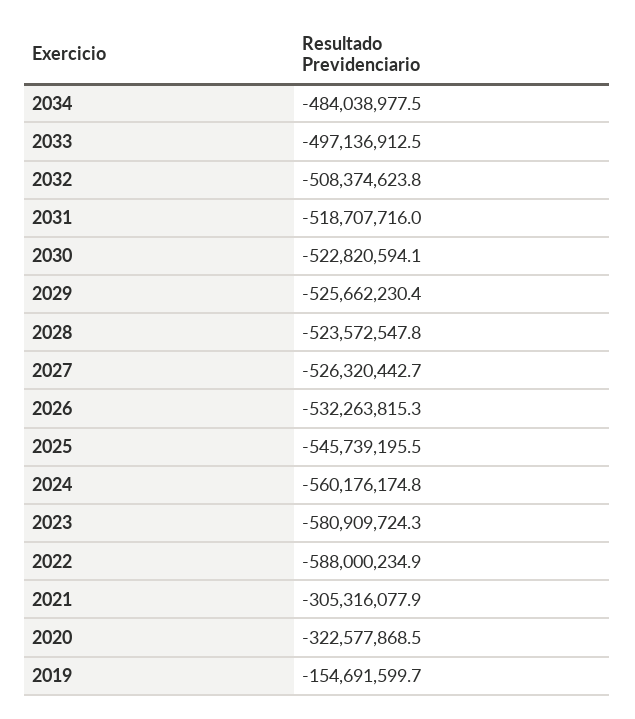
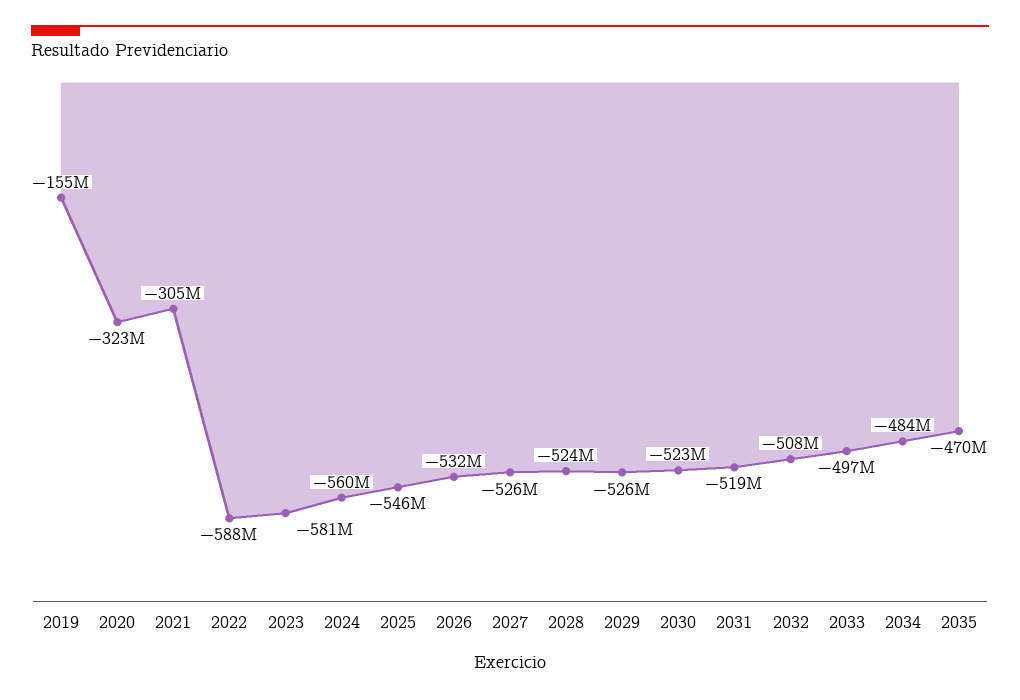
2035: none -> -470000000

